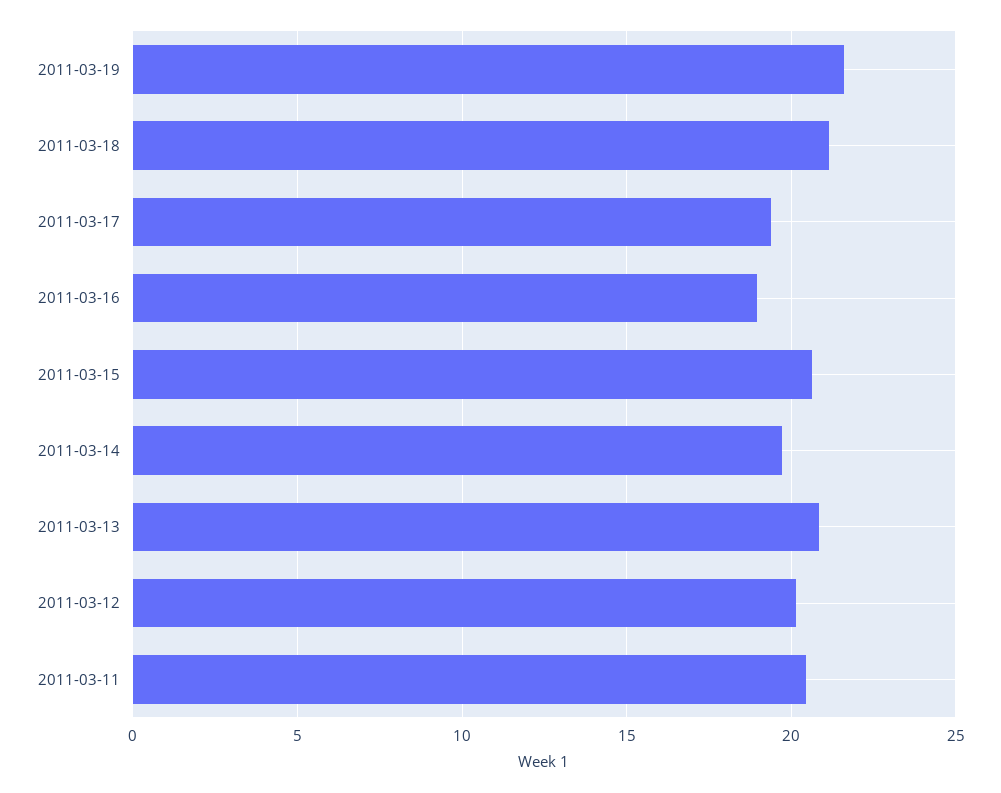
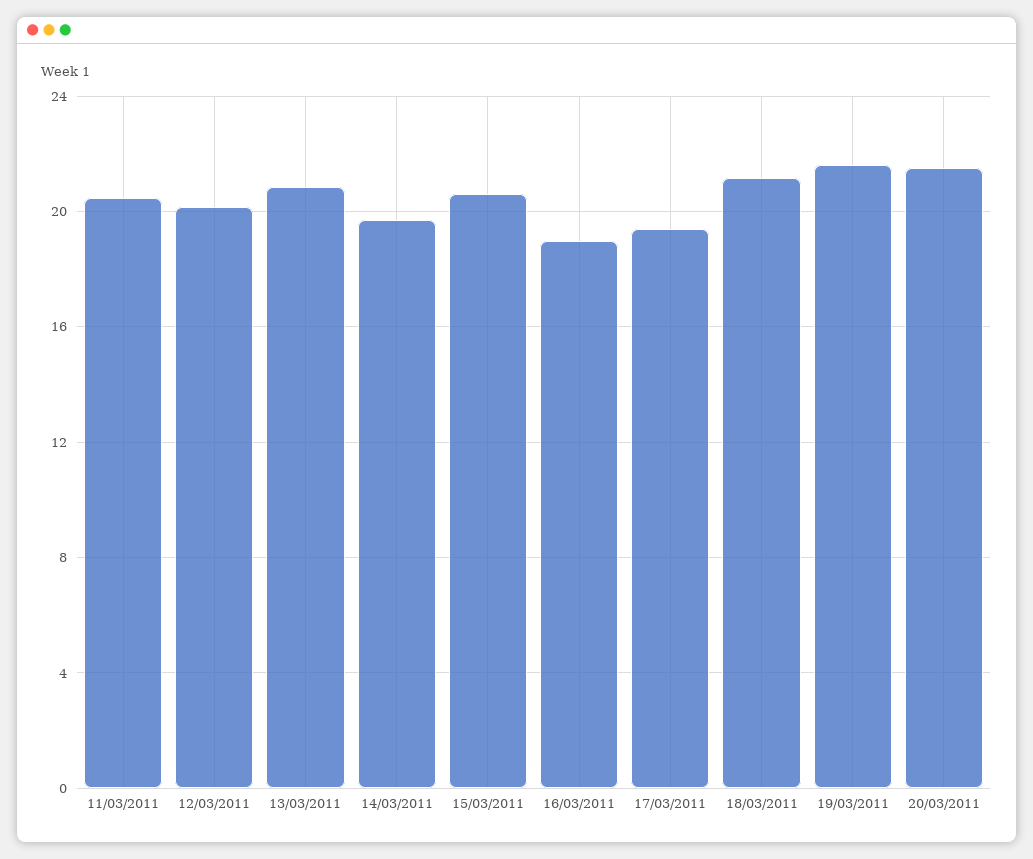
20/03/2011: none -> 21.5

